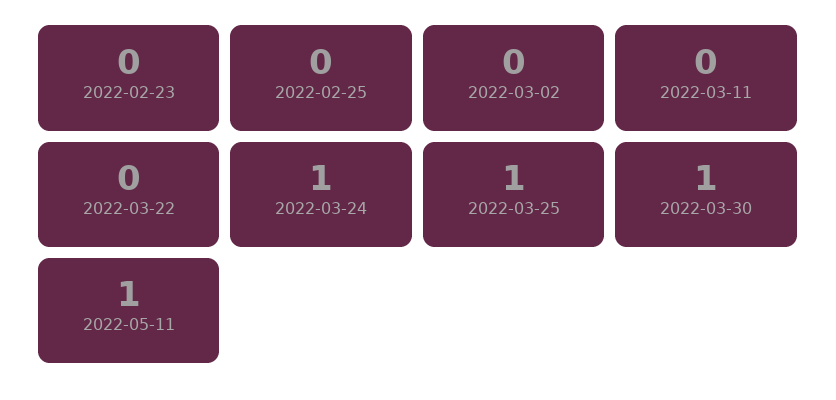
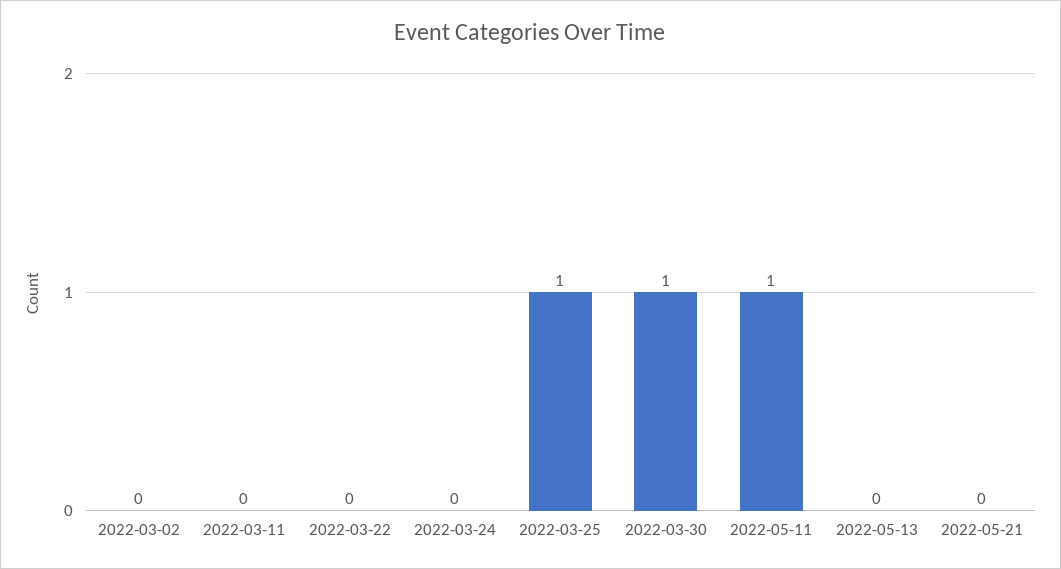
2022-02-23: 0 -> none
2022-02-25: 0 -> none
2022-03-24: 1 -> 0
2022-05-13: none -> 0
2022-05-21: none -> 0

